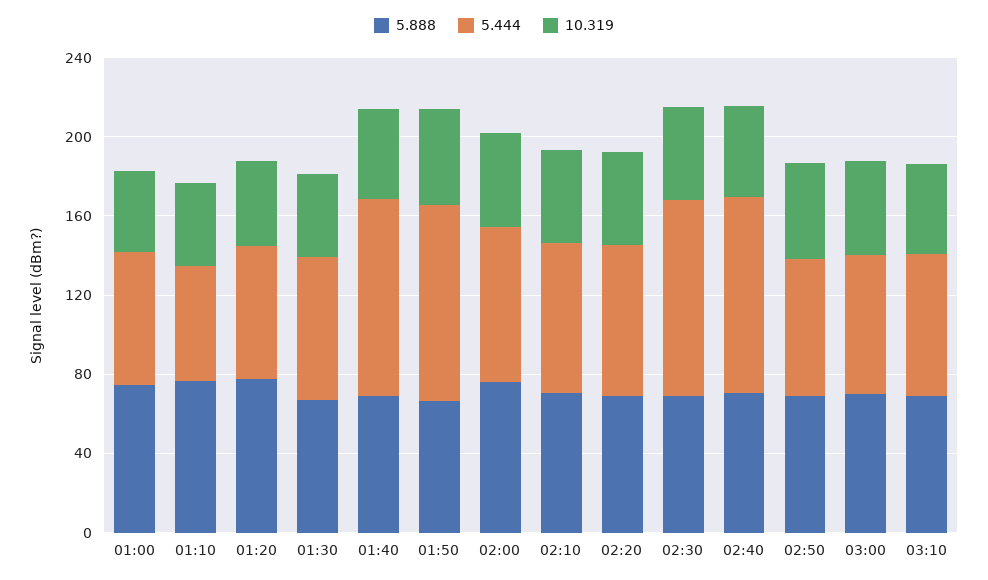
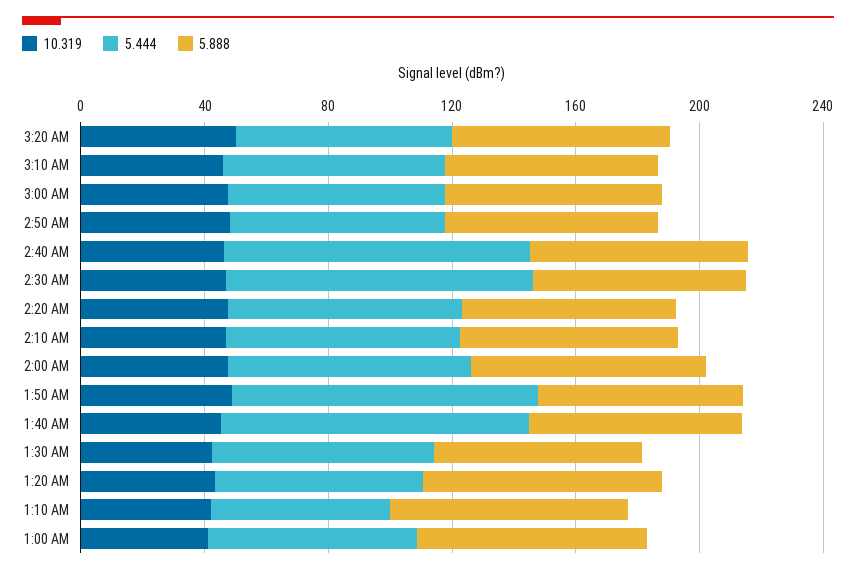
10.319, 3:20 AM: none -> 50
5.444, 3:20 AM: none -> 70
5.888, 3:20 AM: none -> 70

